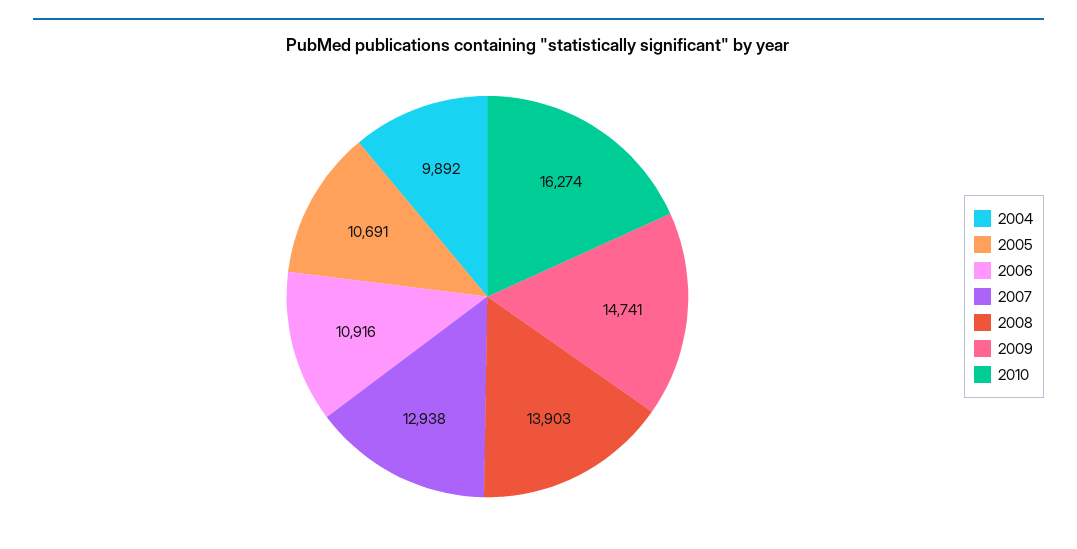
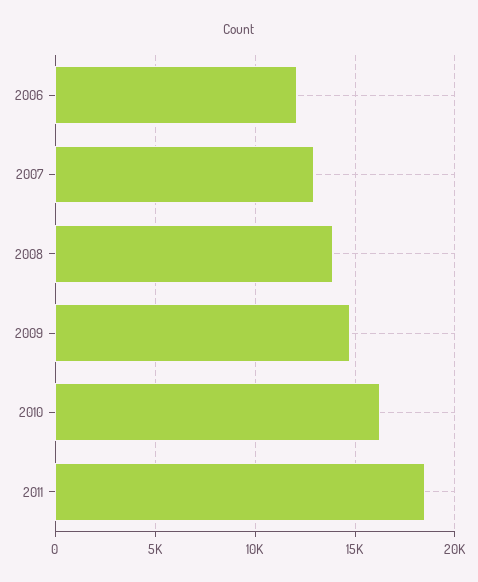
2004: 9892 -> none
2005: 10691 -> none
2006: 10916 -> 12000
2011: none -> 18500

